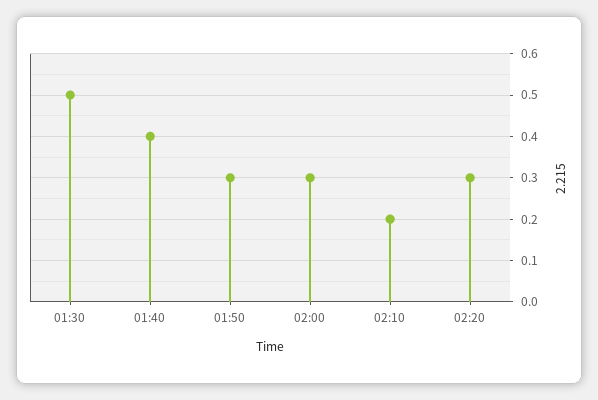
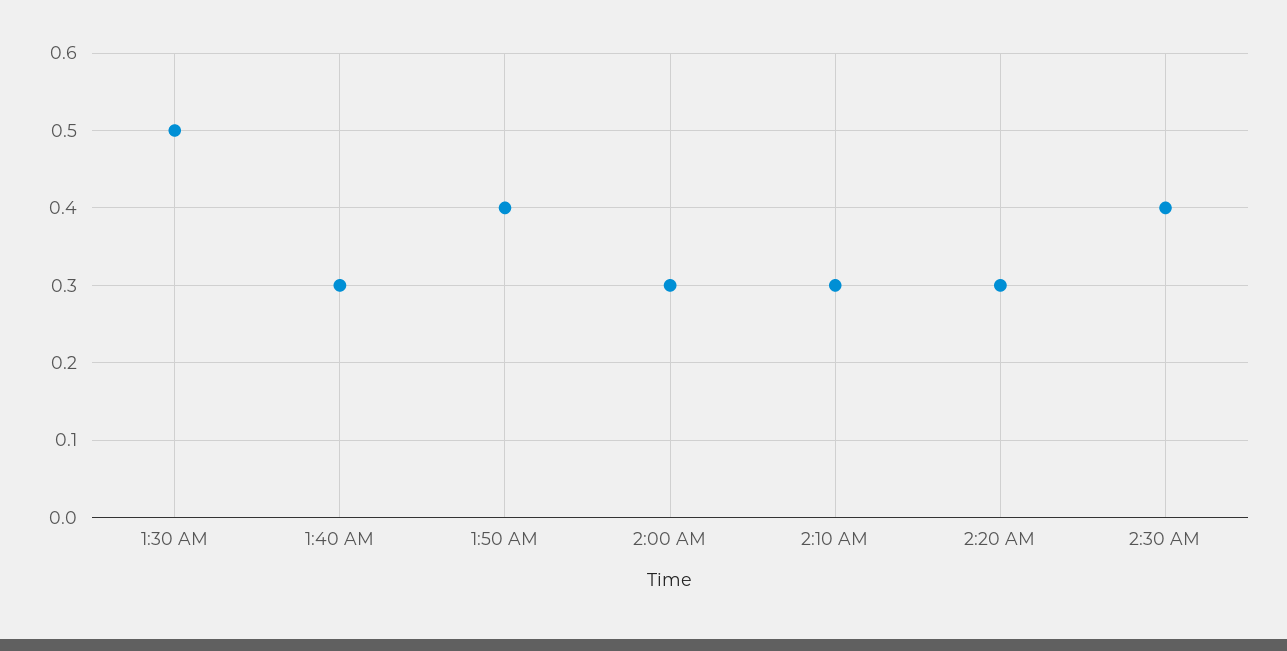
01:40: 0.4 -> 0.3
01:50: 0.3 -> 0.4
02:10: 0.2 -> 0.3
2:30 AM: none -> 0.4

